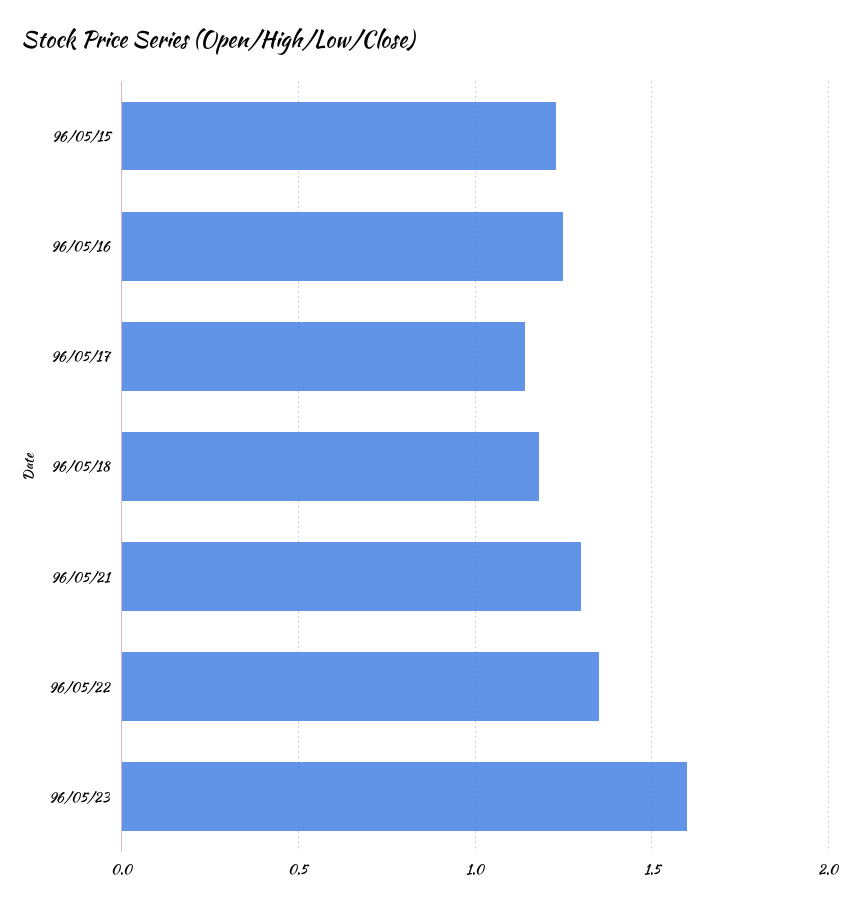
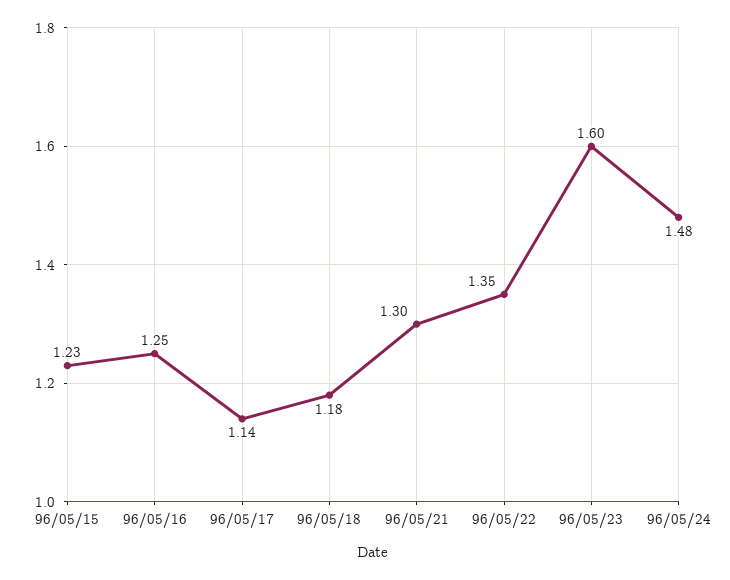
96/05/24: none -> 1.48

